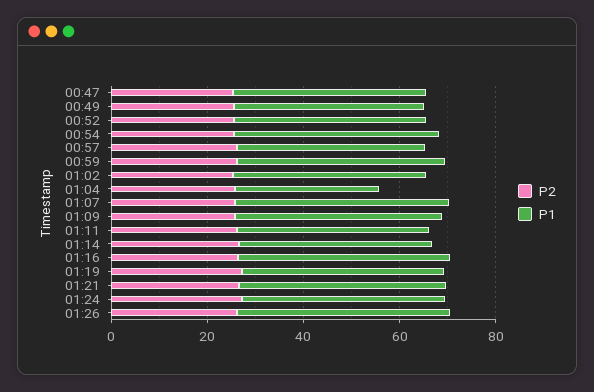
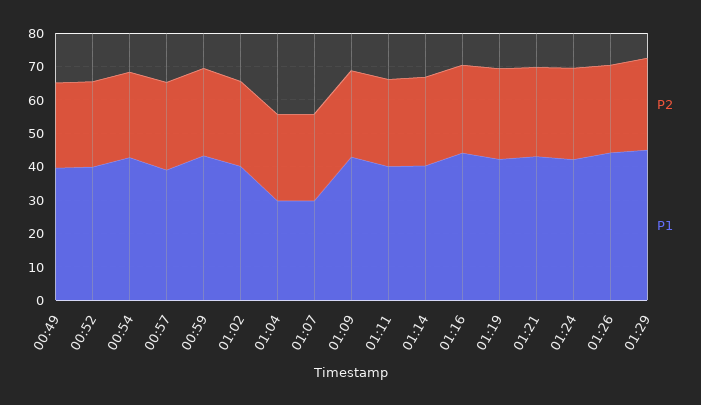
P2, 00:47: 25 -> none
P1, 00:47: 40 -> none
P1, 01:07: 45 -> 30
P2, 01:29: none -> 27.5
P1, 01:29: none -> 45

